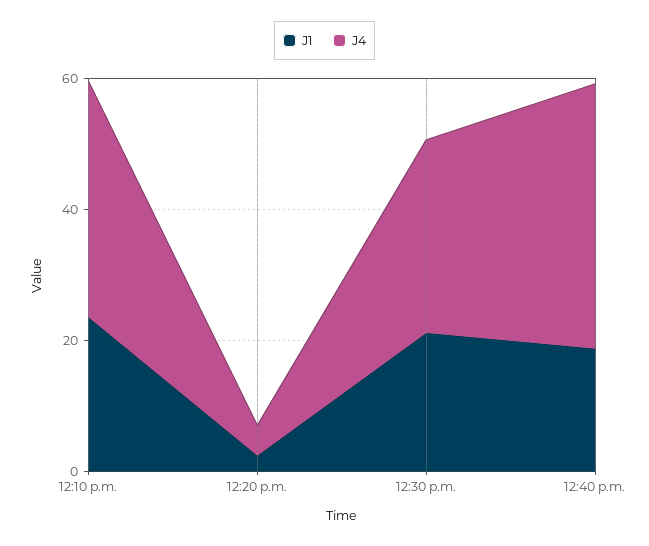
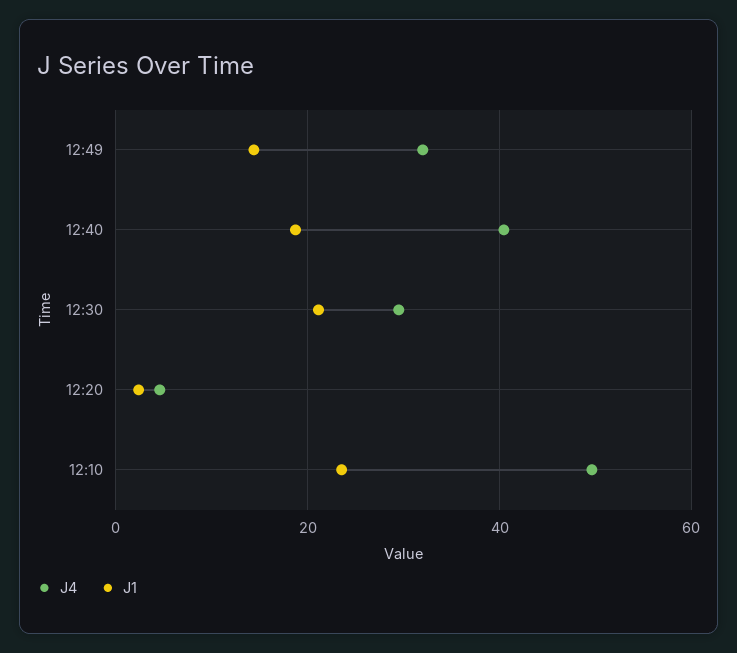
J4, 12:10 p.m.: 35 -> 50
J4, 12:49: none -> 32
J1, 12:49: none -> 14

